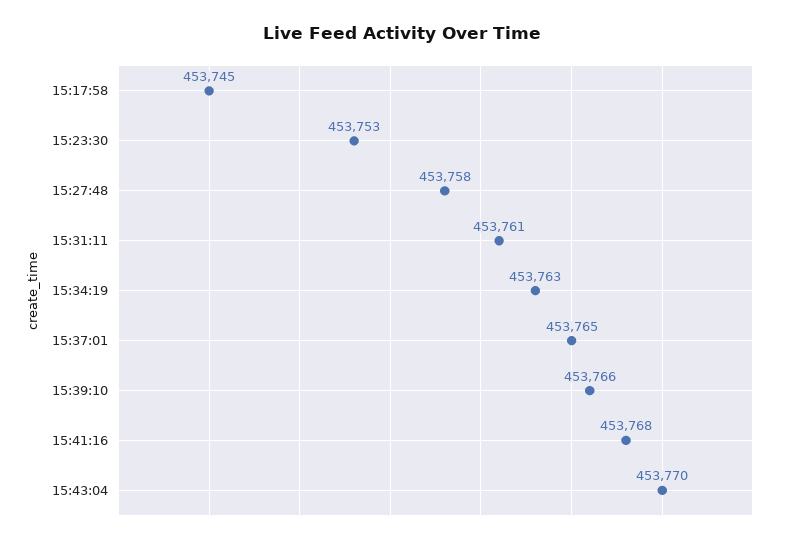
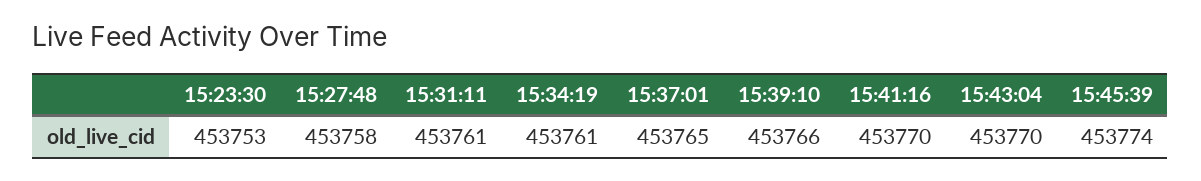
15:17:58: 453745 -> none
15:34:19: 453763 -> 453761
15:41:16: 453768 -> 453770
15:45:39: none -> 453774

